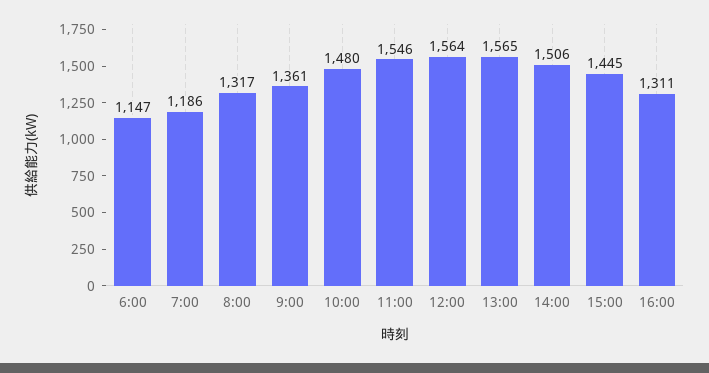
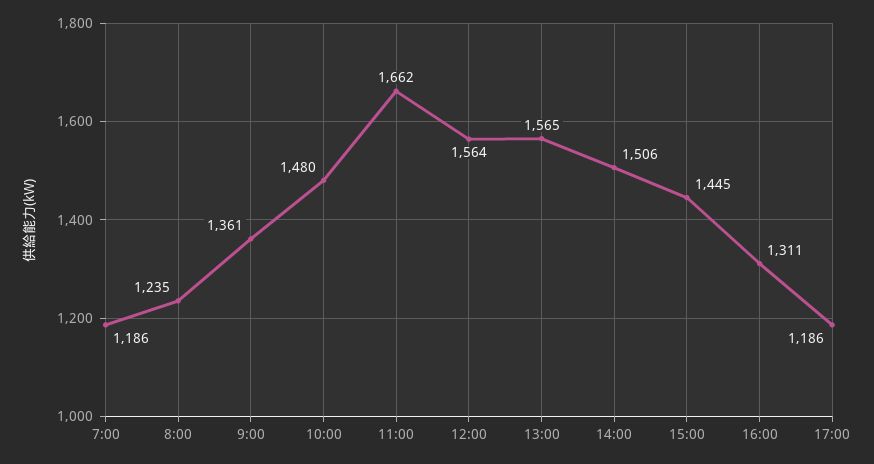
6:00: 1147 -> none
8:00: 1317 -> 1235
11:00: 1546 -> 1662
17:00: none -> 1186

